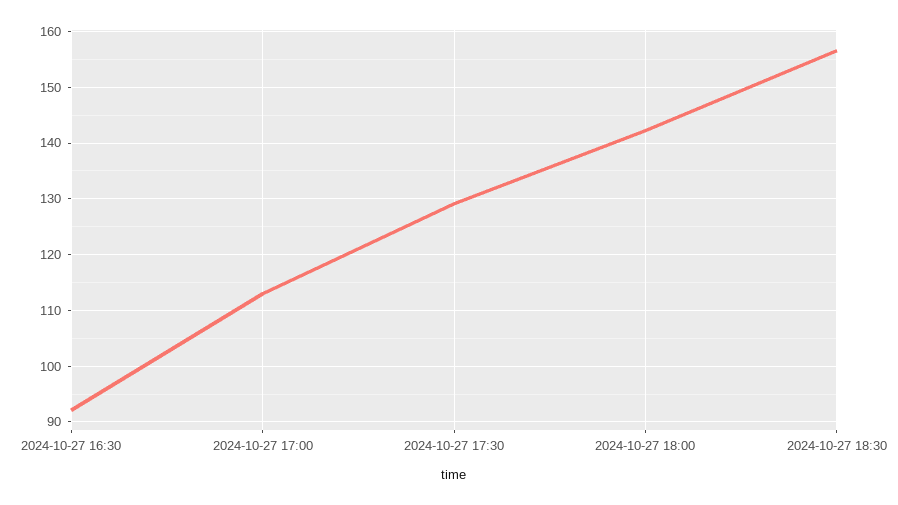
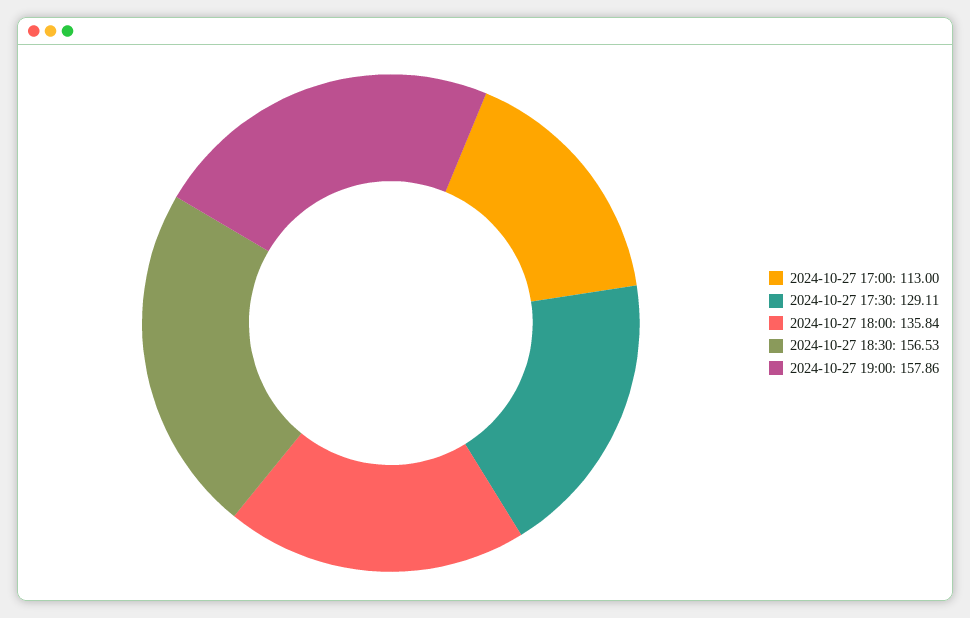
2024-10-27 16:30: 92 -> none
2024-10-27 18:00: 142 -> 135.84
2024-10-27 19:00: none -> 157.86

